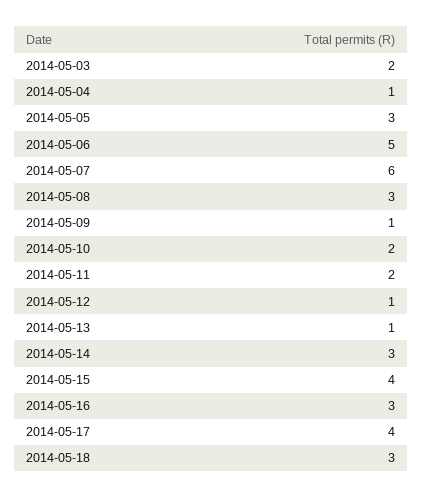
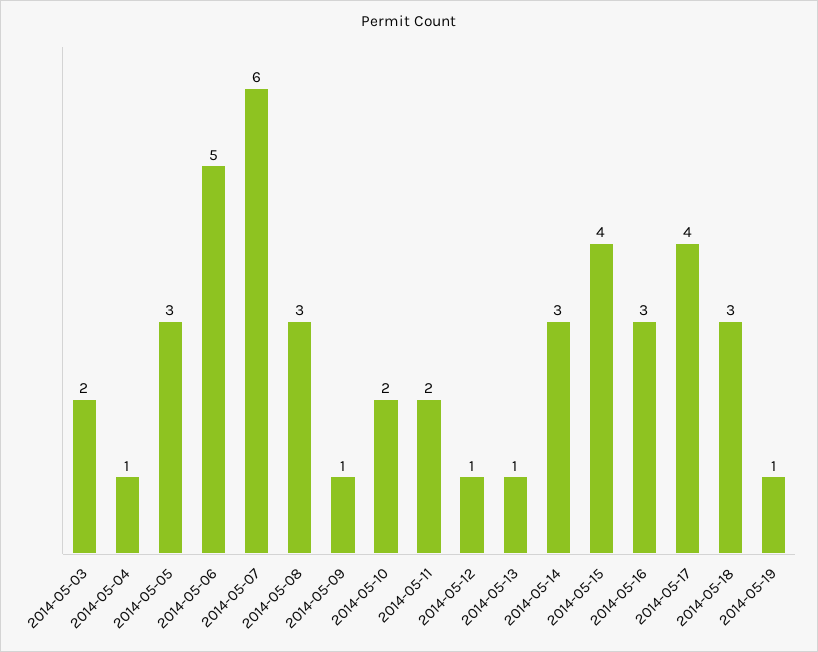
2014-05-19: none -> 1

